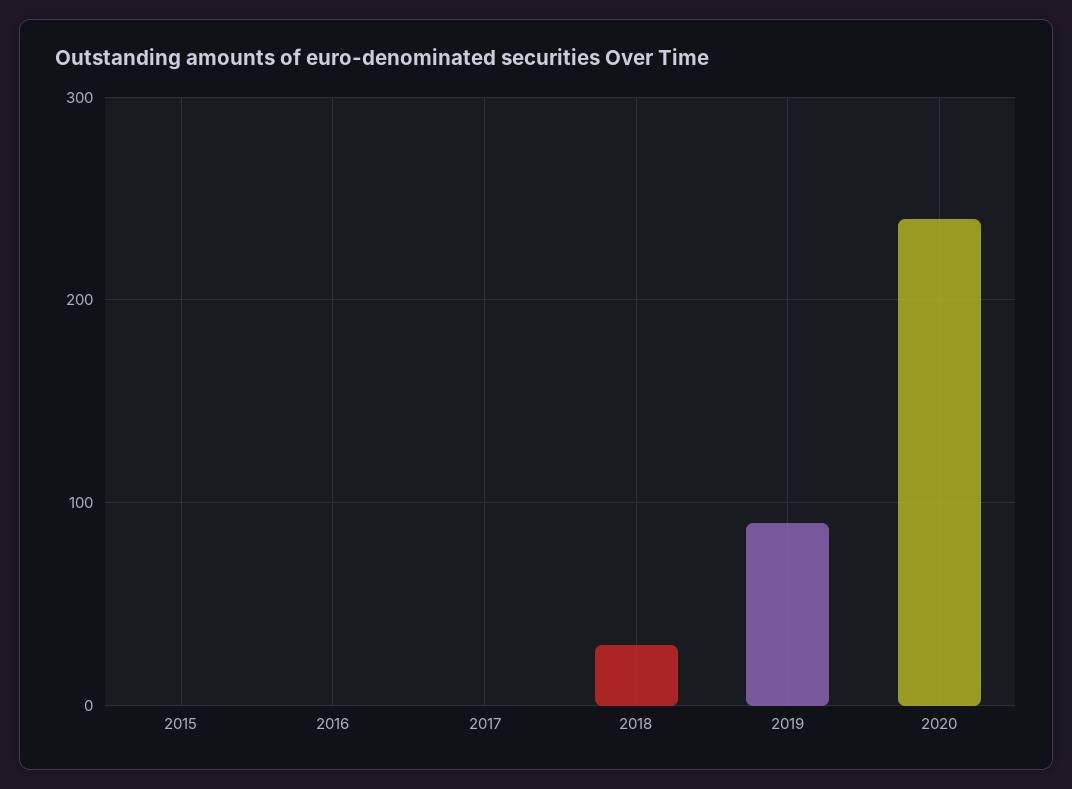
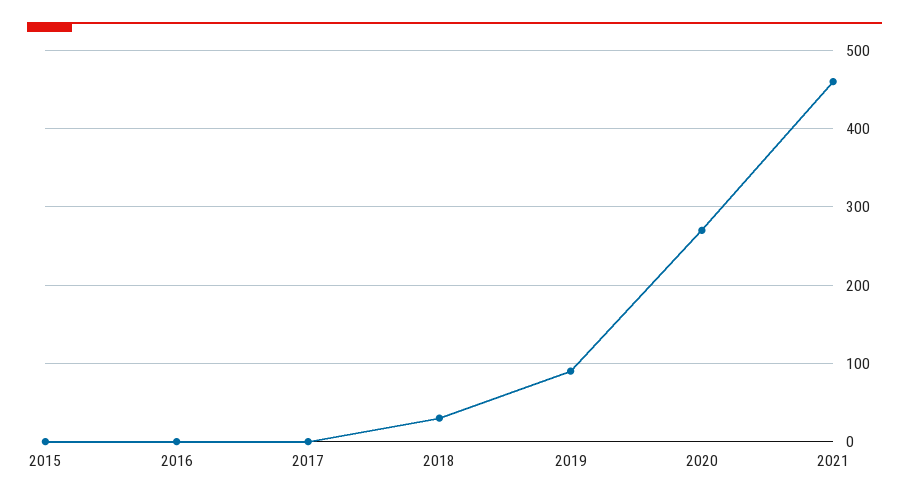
2020: 240 -> 270
2021: none -> 460

